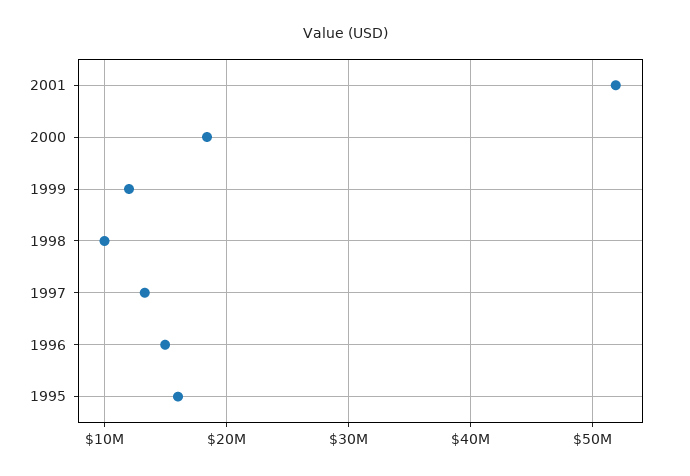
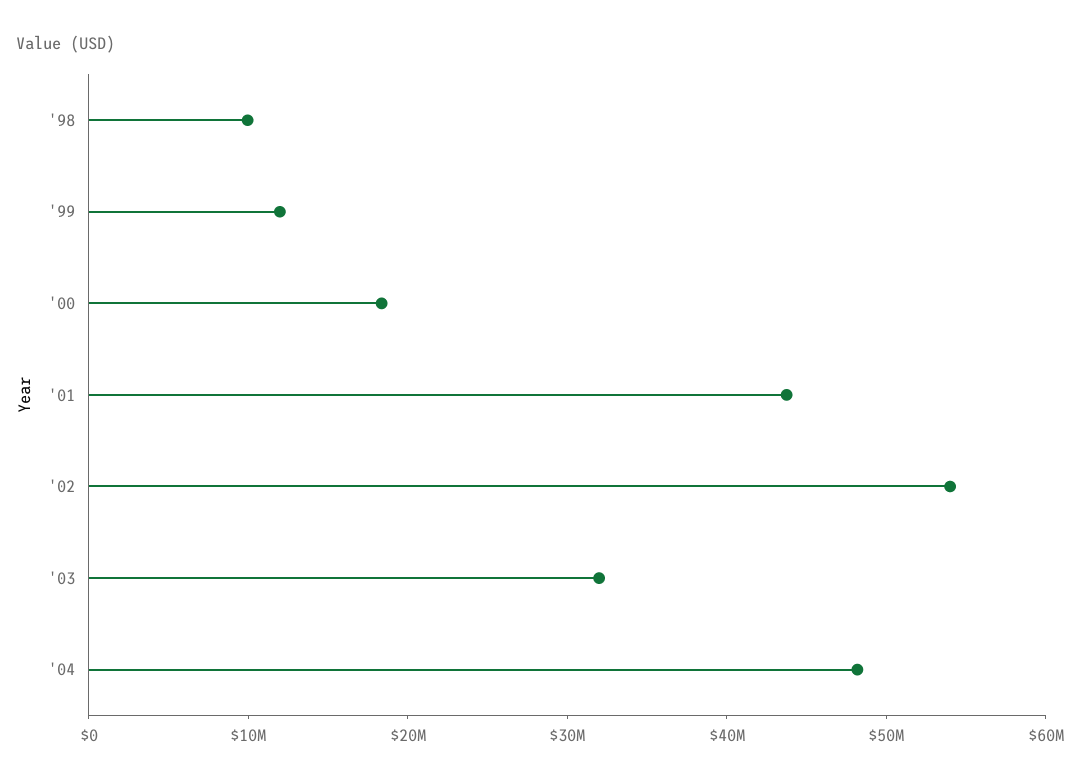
2001: 52000000 -> 44000000
1997: 13000000 -> none
1996: 15000000 -> none
1995: 16000000 -> none
'02: none -> 54000000
'03: none -> 32000000
'04: none -> 48000000

